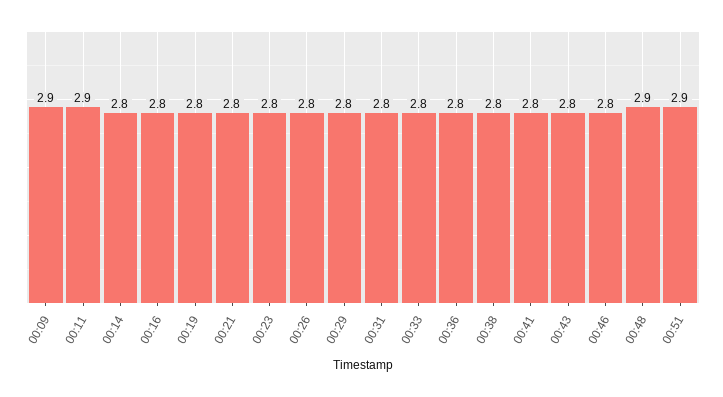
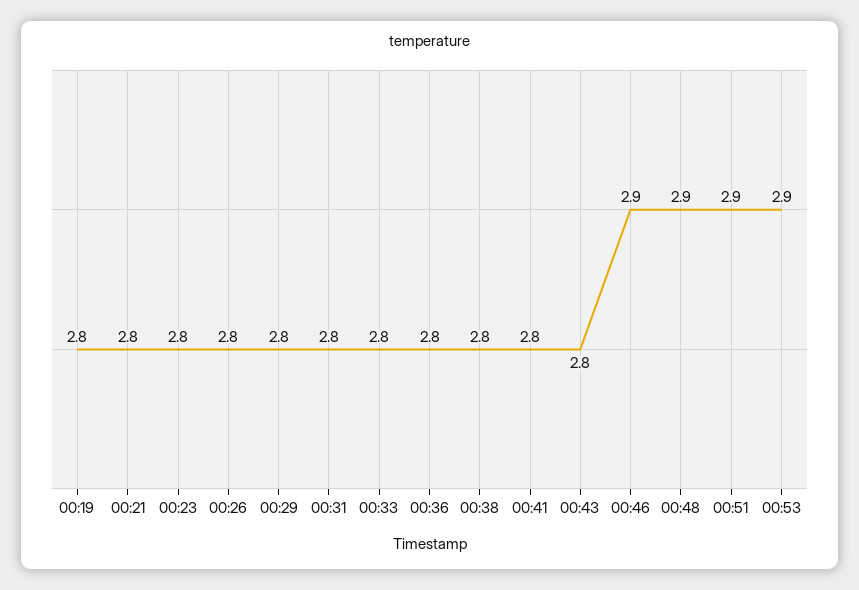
00:09: 2.9 -> none
00:11: 2.9 -> none
00:14: 2.8 -> none
00:16: 2.8 -> none
00:46: 2.8 -> 2.9
00:53: none -> 2.9

